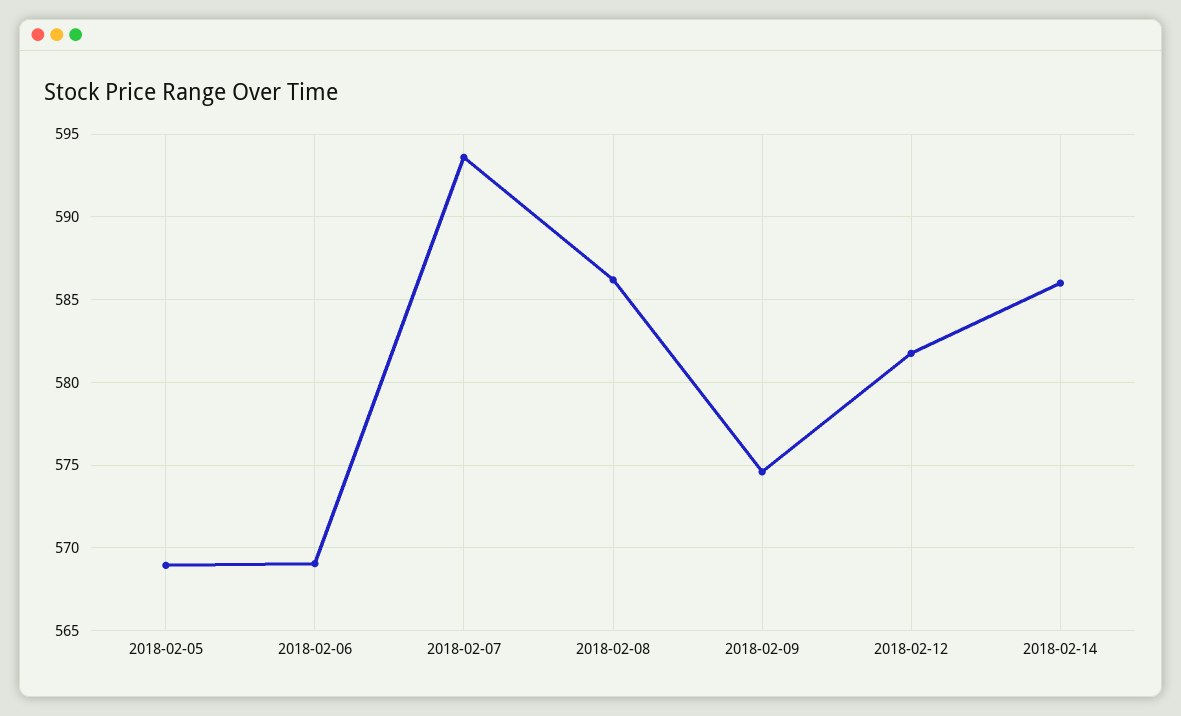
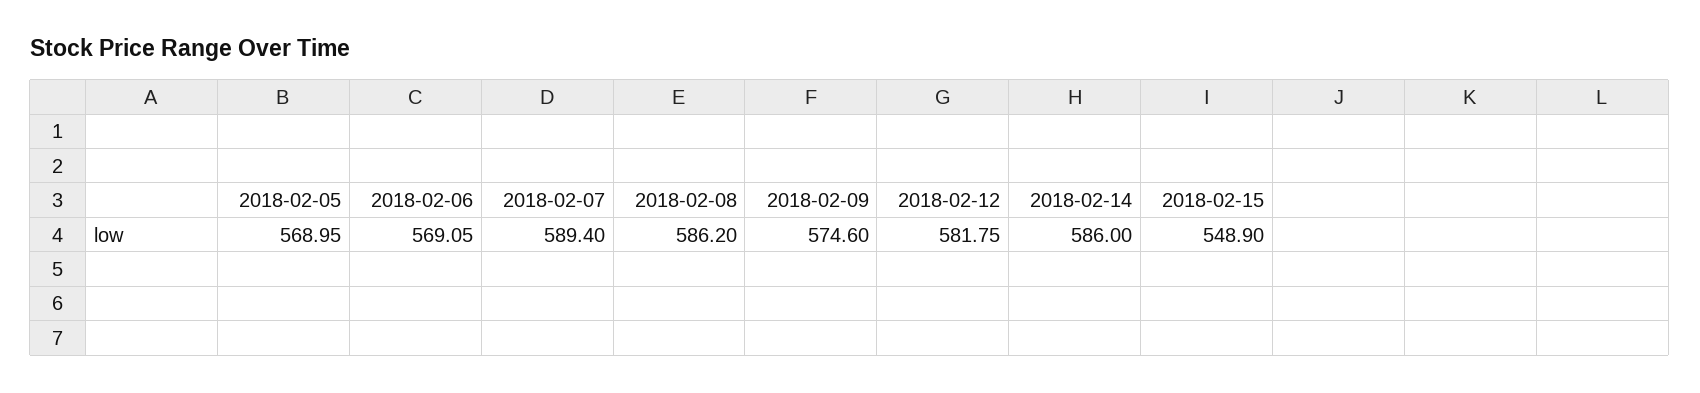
2018-02-07: 593.5 -> 589.4
2018-02-15: none -> 548.9

